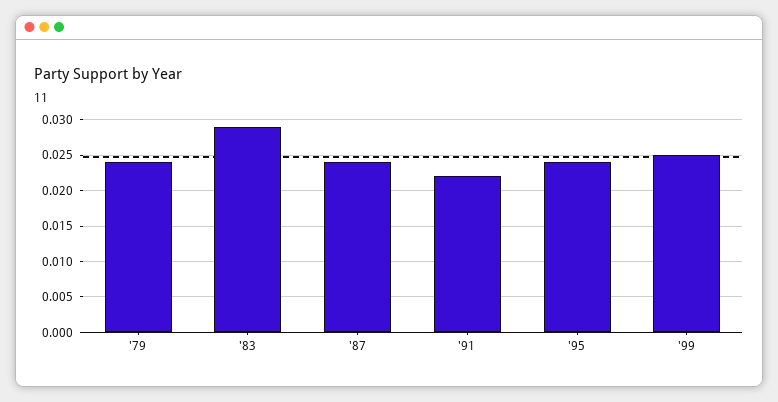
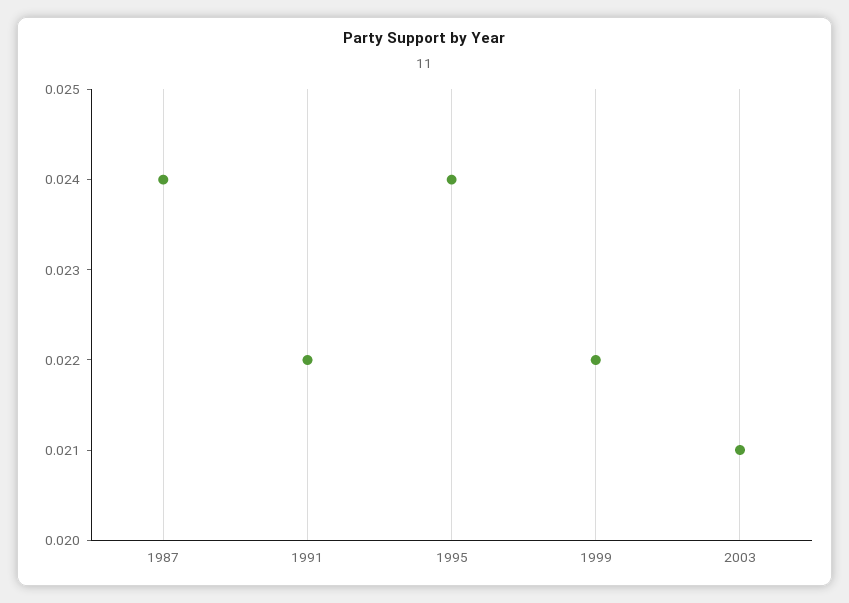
'79: 0.024 -> none
'83: 0.029 -> none
'99: 0.025 -> 0.022
2003: none -> 0.021

